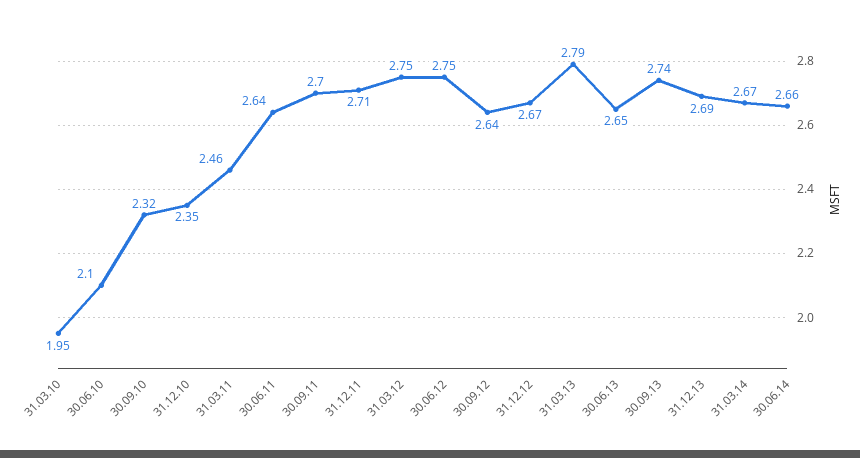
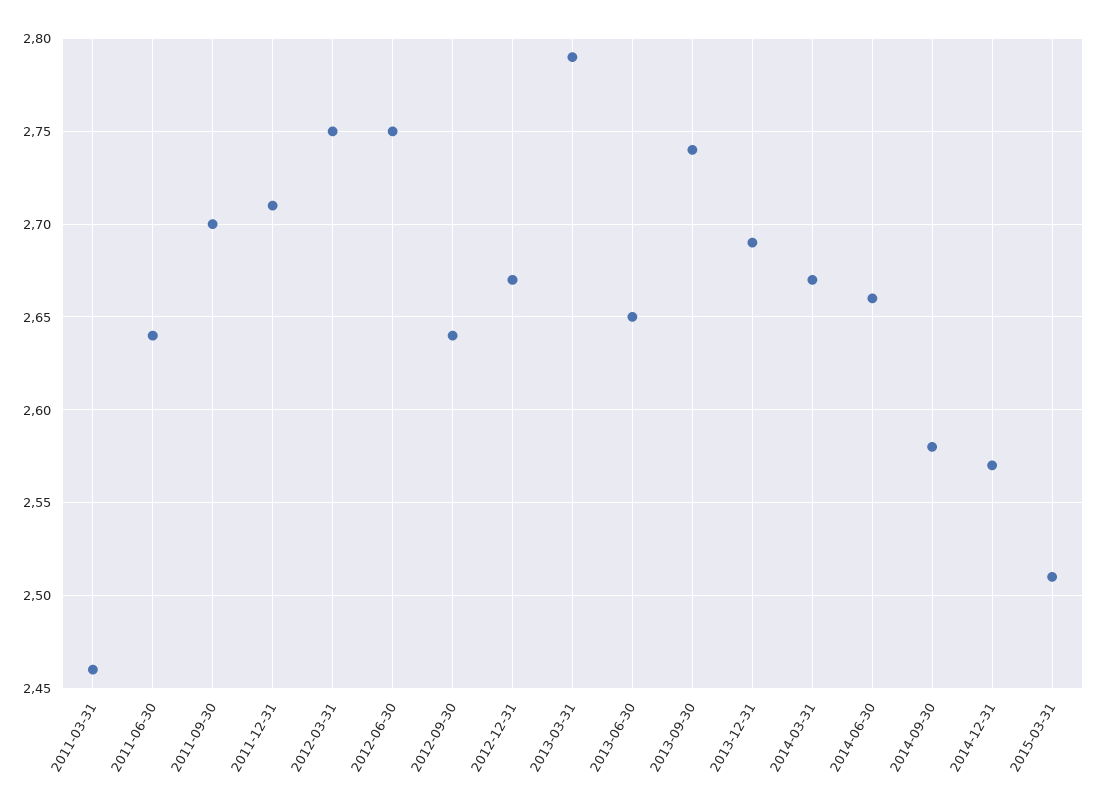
31.03.10: 1.95 -> none
30.06.10: 2.1 -> none
30.09.10: 2.32 -> none
31.12.10: 2.35 -> none
2014-09-30: none -> 2.58
2014-12-31: none -> 2.57
2015-03-31: none -> 2.51

